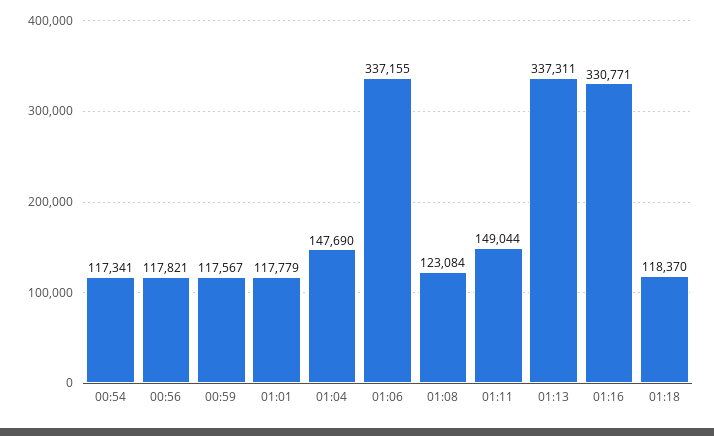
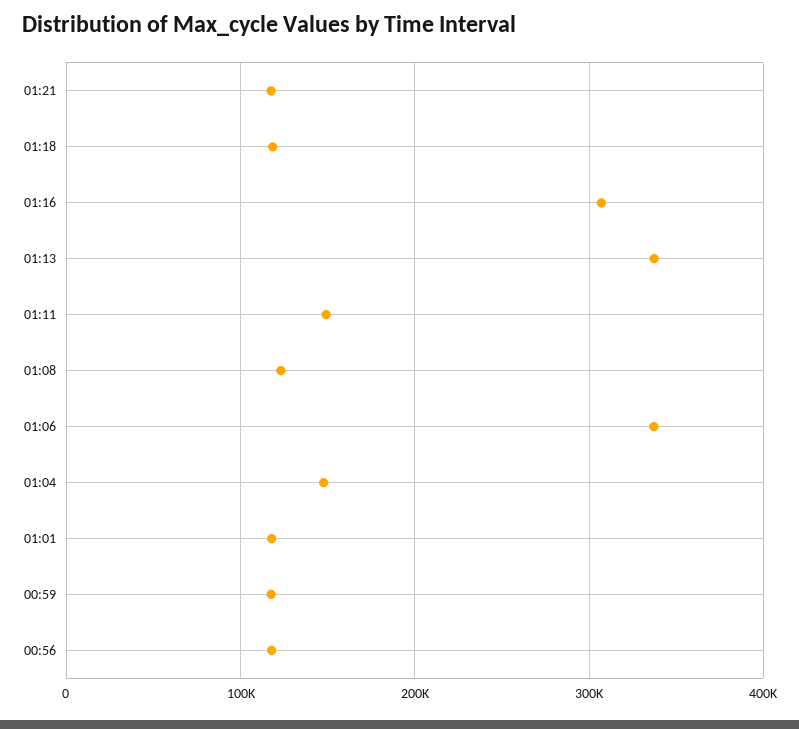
00:54: 117341 -> none
01:16: 330771 -> 310000
01:21: none -> 120000

